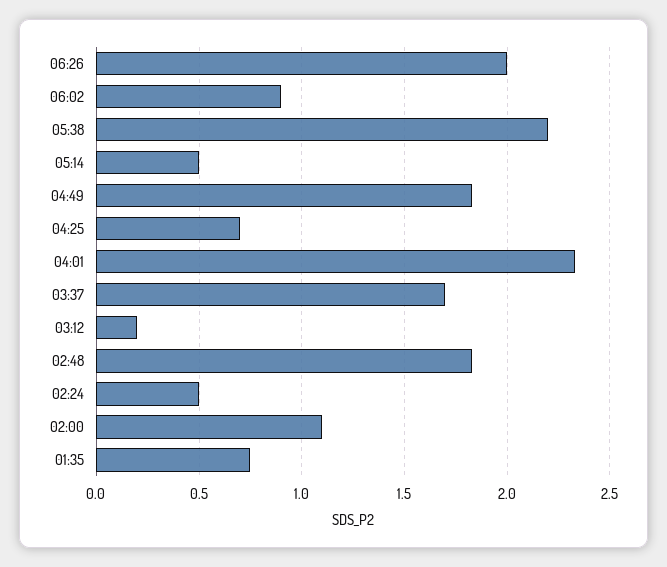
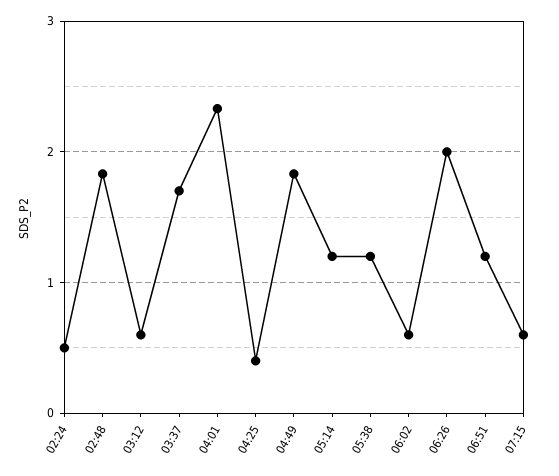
06:02: 0.9 -> 0.6
05:38: 2.2 -> 1.2
05:14: 0.5 -> 1.2
04:25: 0.7 -> 0.4
03:12: 0.2 -> 0.6
02:00: 1.1 -> none
01:35: 0.75 -> none
06:51: none -> 1.2
07:15: none -> 0.6

